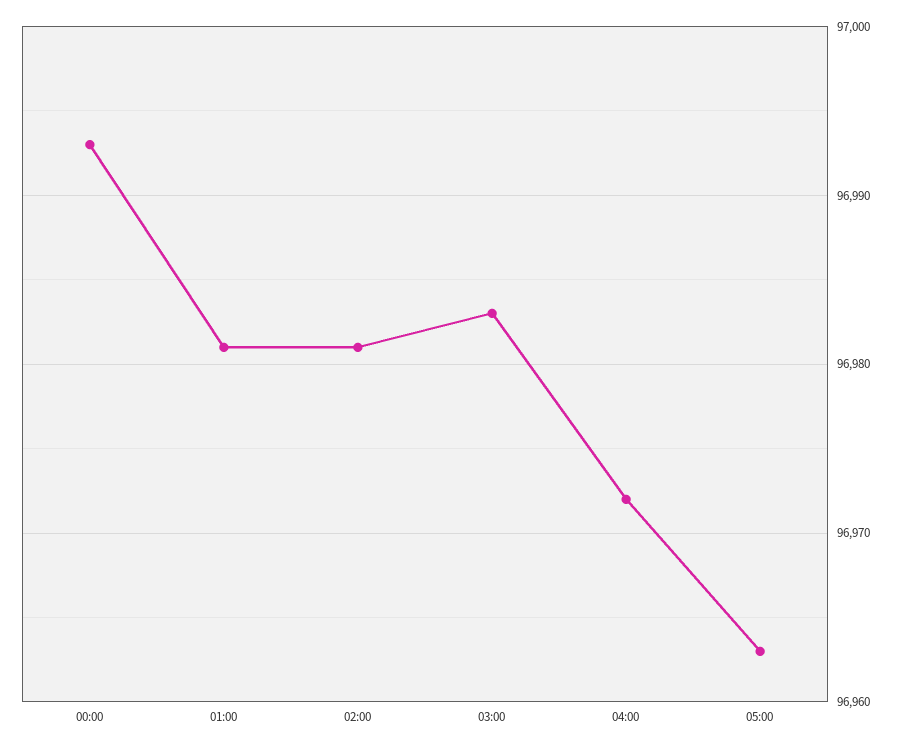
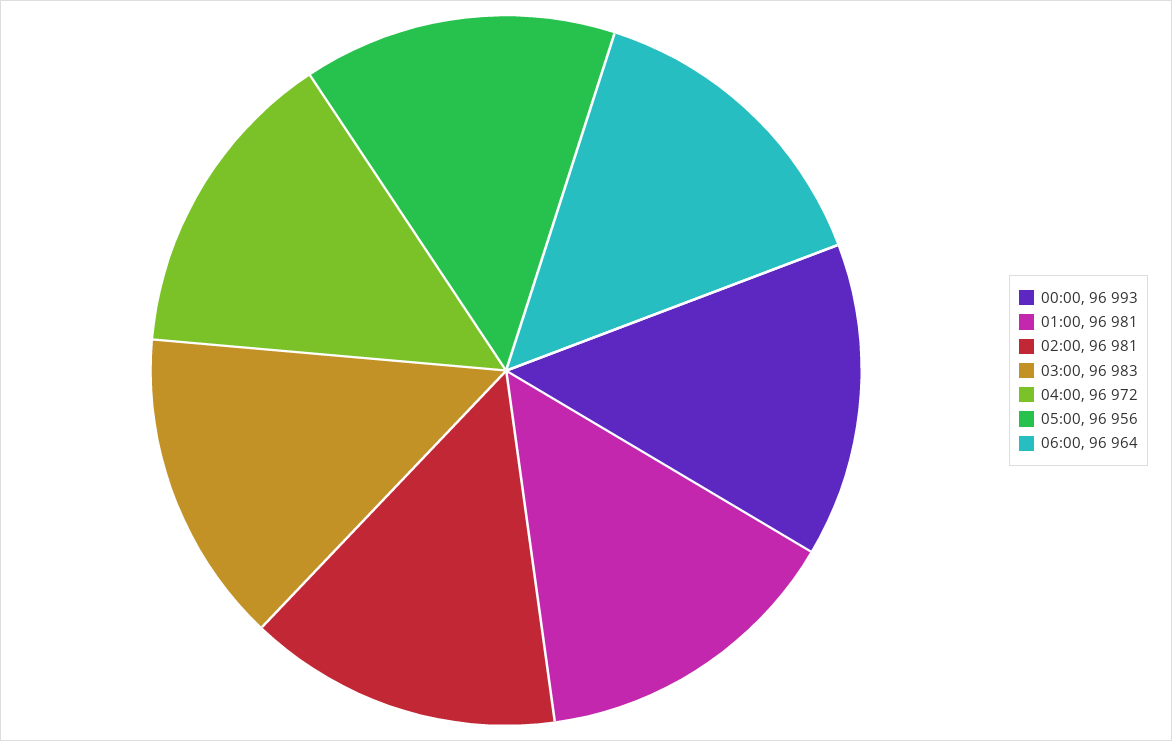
05:00: 96963 -> 96956
06:00: none -> 96964

